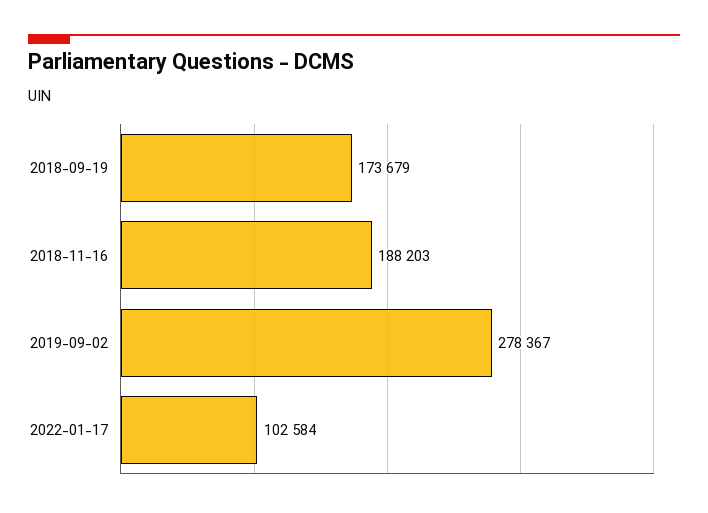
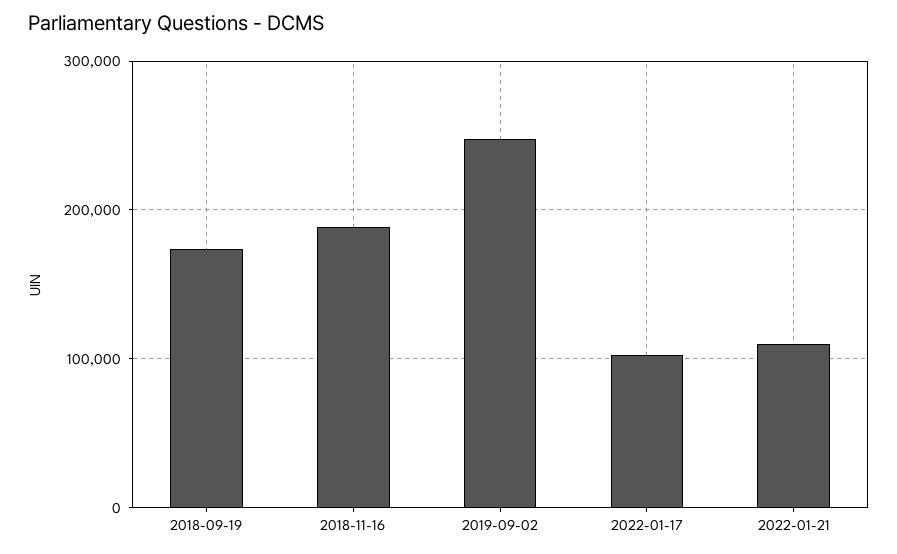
2019-09-02: 278367 -> 250000
2022-01-21: none -> 110000

